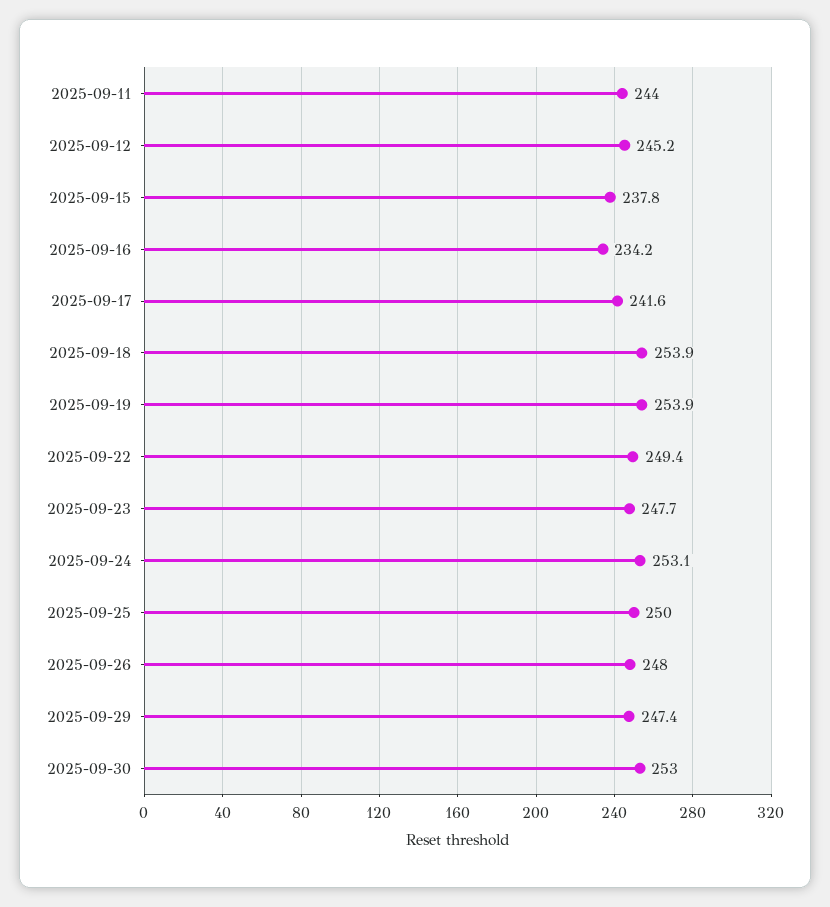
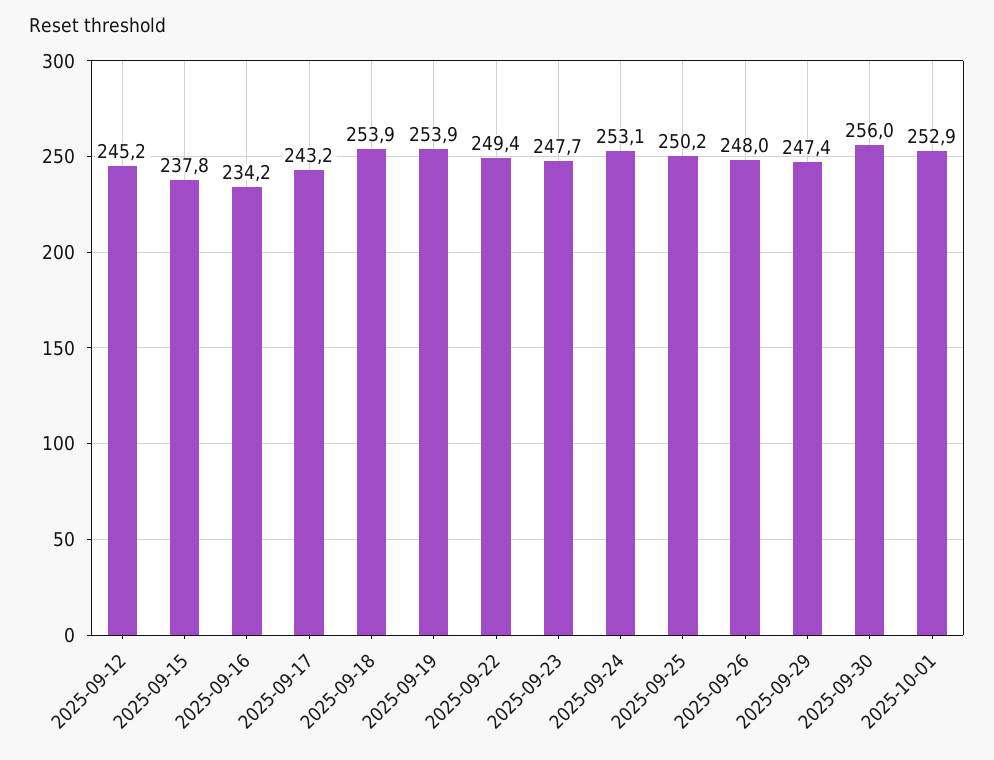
2025-09-11: 244 -> none
2025-09-17: 241.6 -> 243.2
2025-09-25: 250 -> 250.2
2025-09-30: 253 -> 256
2025-10-01: none -> 252.9

